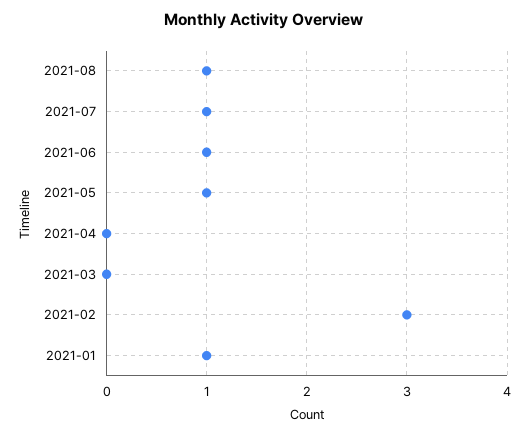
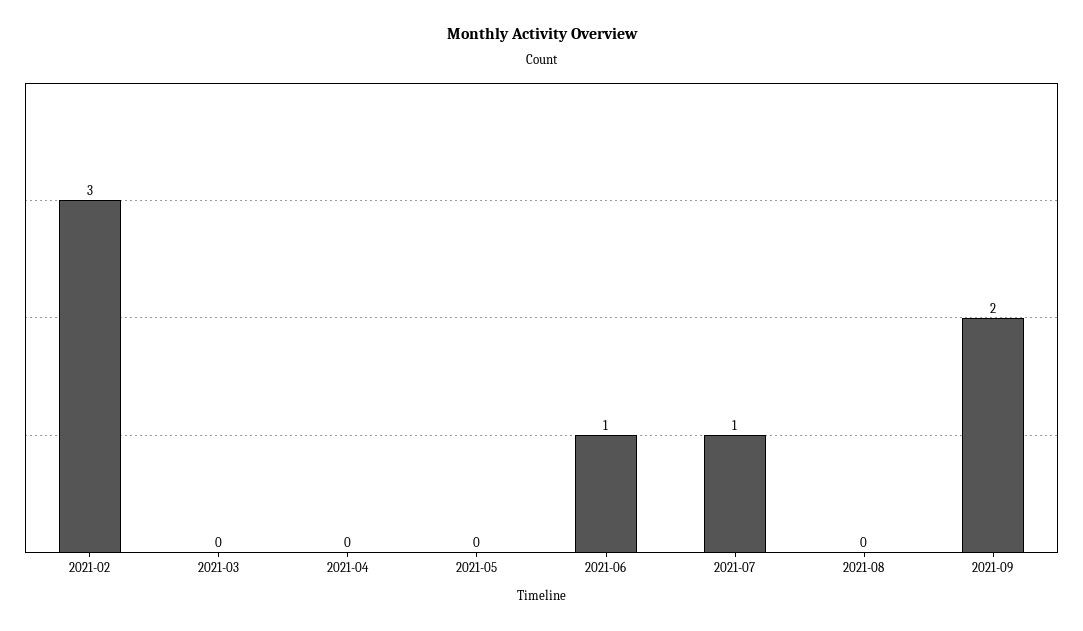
2021-08: 1 -> 0
2021-05: 1 -> 0
2021-01: 1 -> none
2021-09: none -> 2

